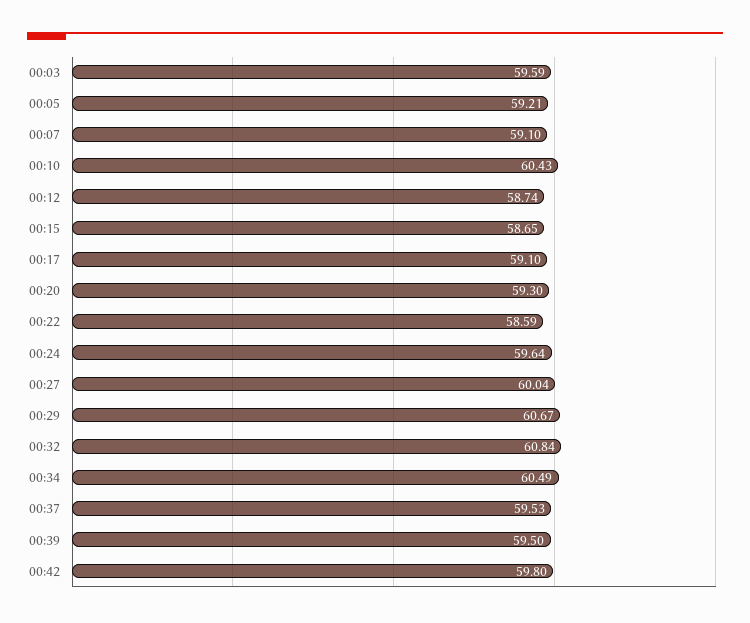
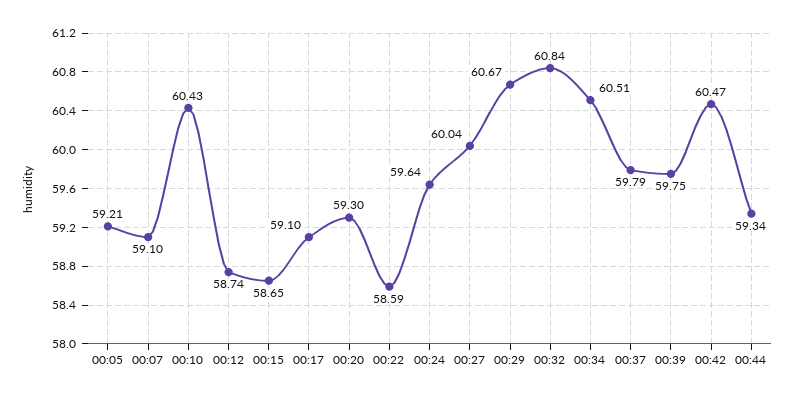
00:03: 59.59 -> none
00:34: 60.49 -> 60.51
00:37: 59.53 -> 59.79
00:39: 59.5 -> 59.75
00:42: 59.8 -> 60.47
00:44: none -> 59.34

